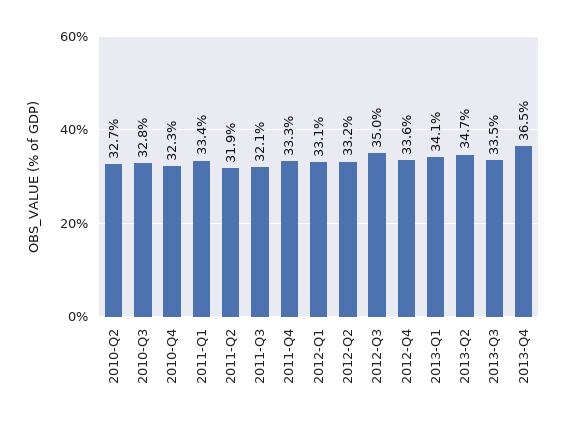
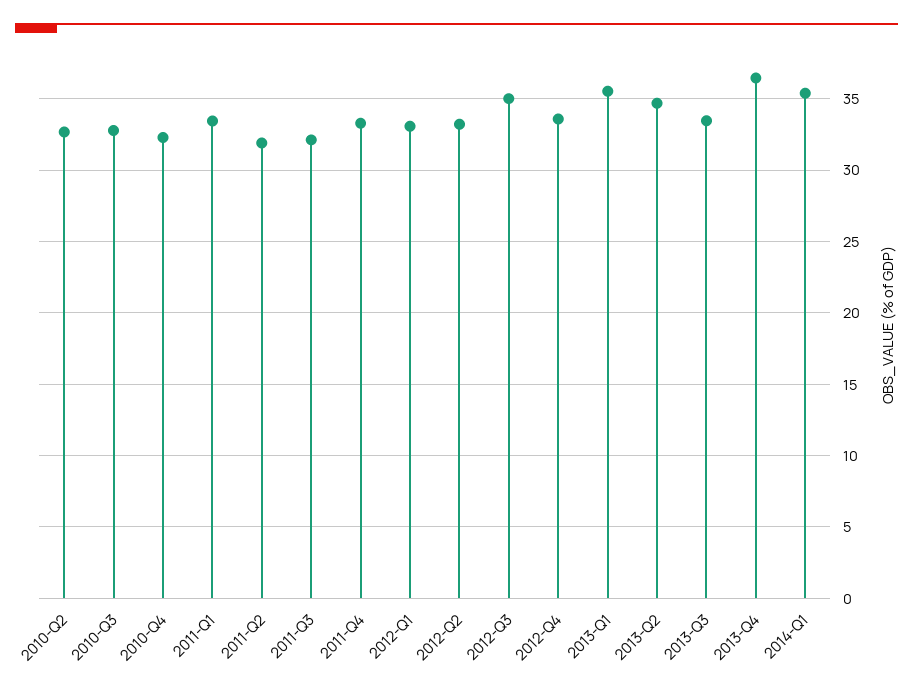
2013-Q1: 34.1 -> 35.5
2014-Q1: none -> 35.5

